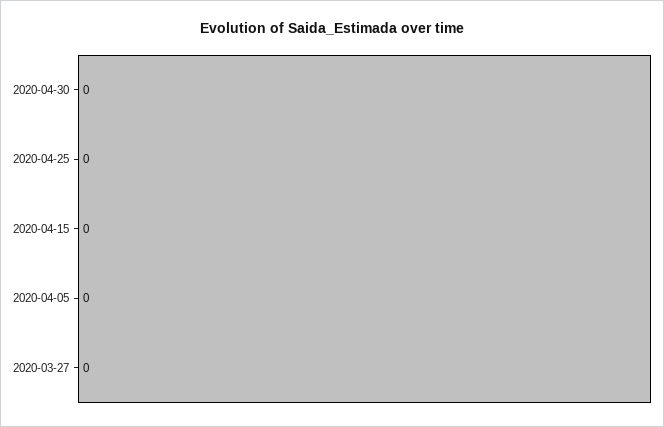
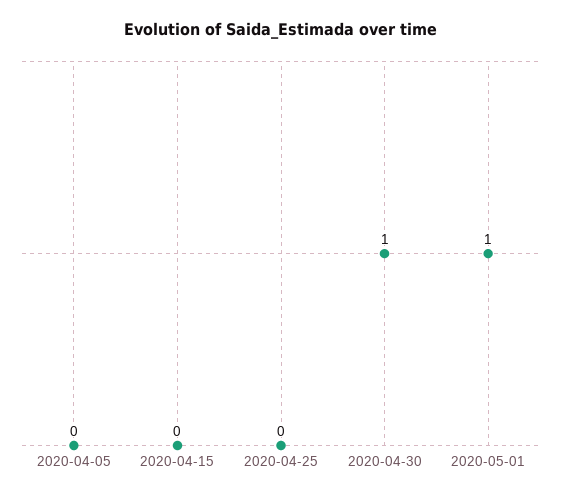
2020-04-30: 0 -> 1
2020-03-27: 0 -> none
2020-05-01: none -> 1

